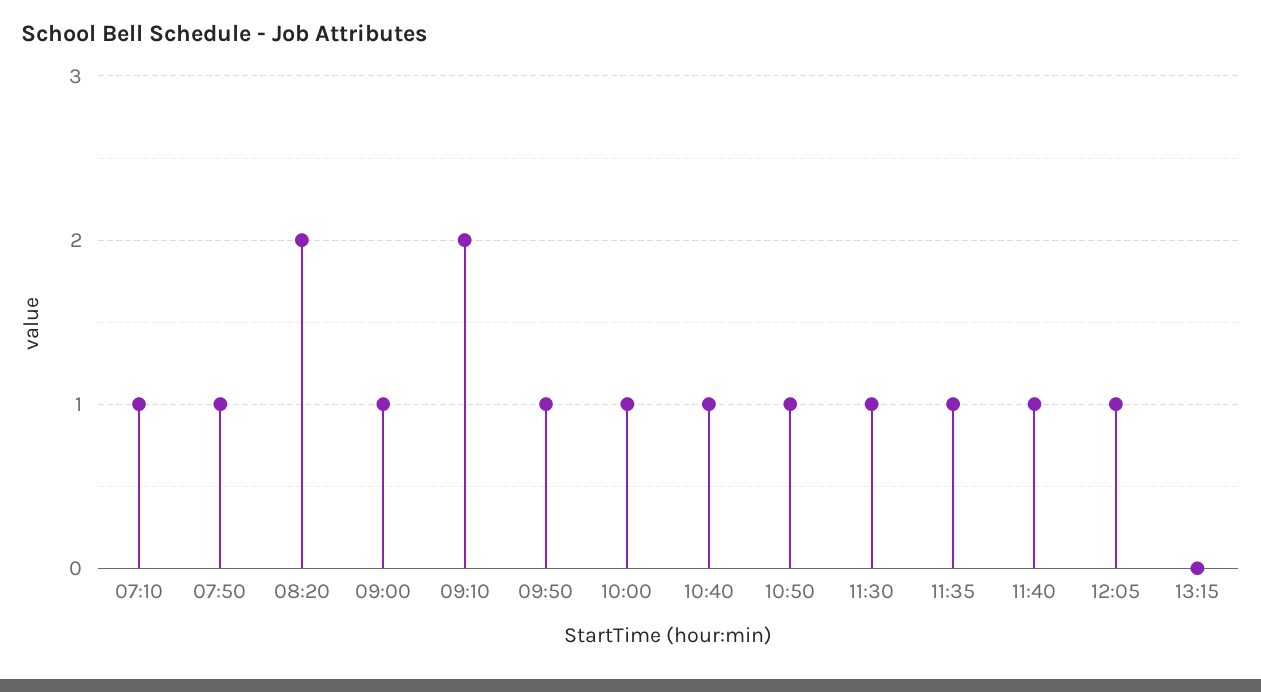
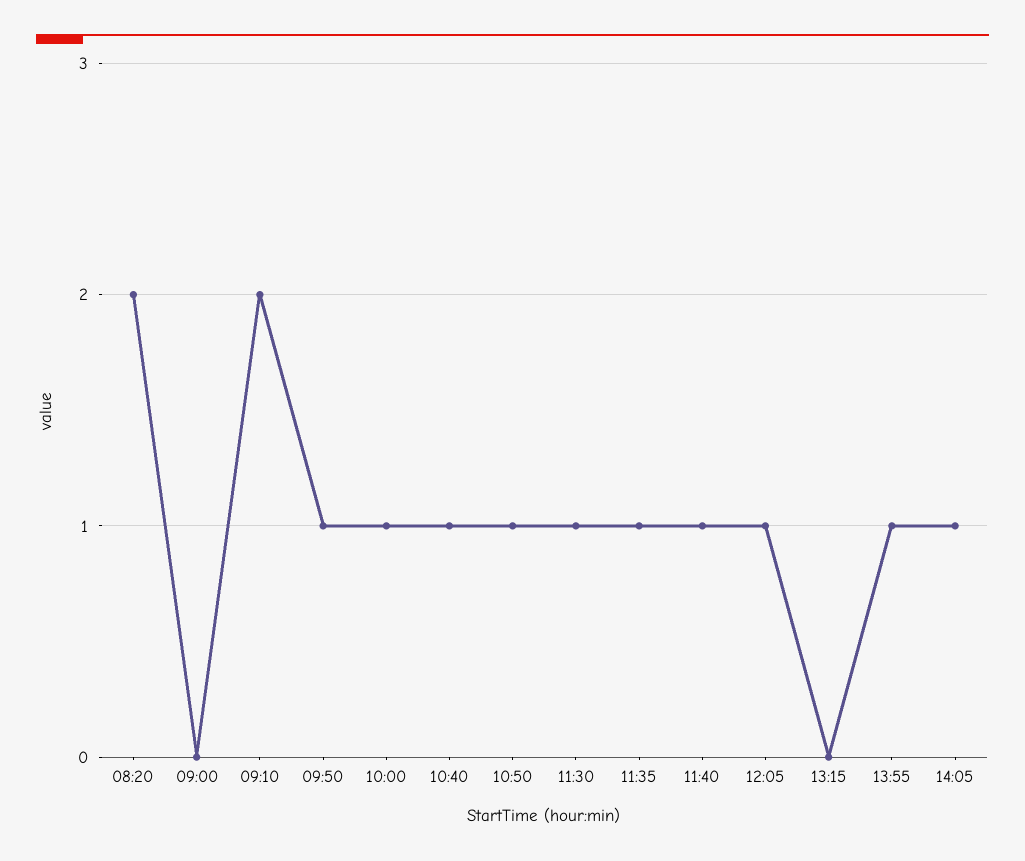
07:10: 1 -> none
07:50: 1 -> none
09:00: 1 -> 0
13:55: none -> 1
14:05: none -> 1

